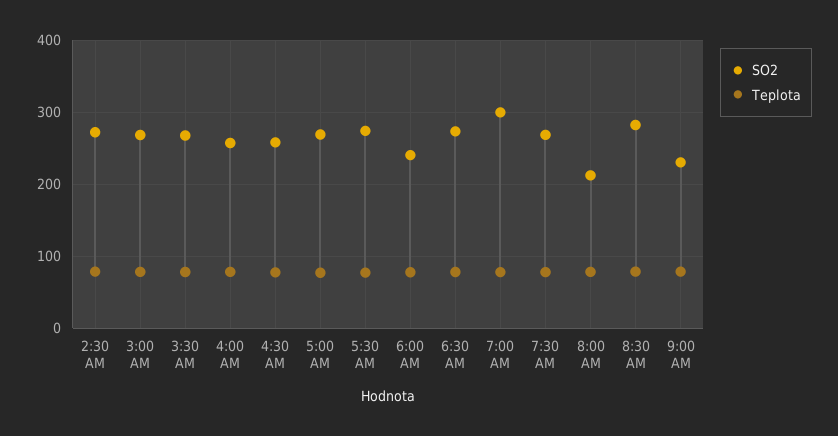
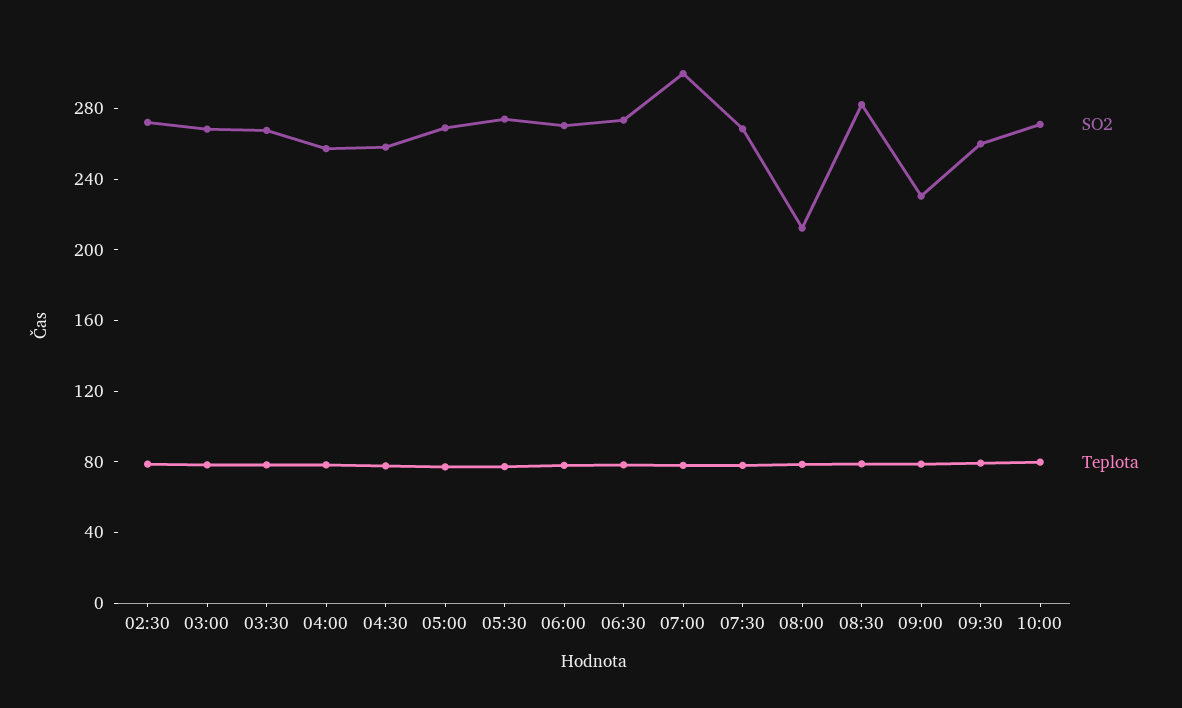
SO2, 6:00 AM: 240 -> 270
SO2, 09:30: none -> 260
Teplota, 09:30: none -> 80
SO2, 10:00: none -> 270
Teplota, 10:00: none -> 80

